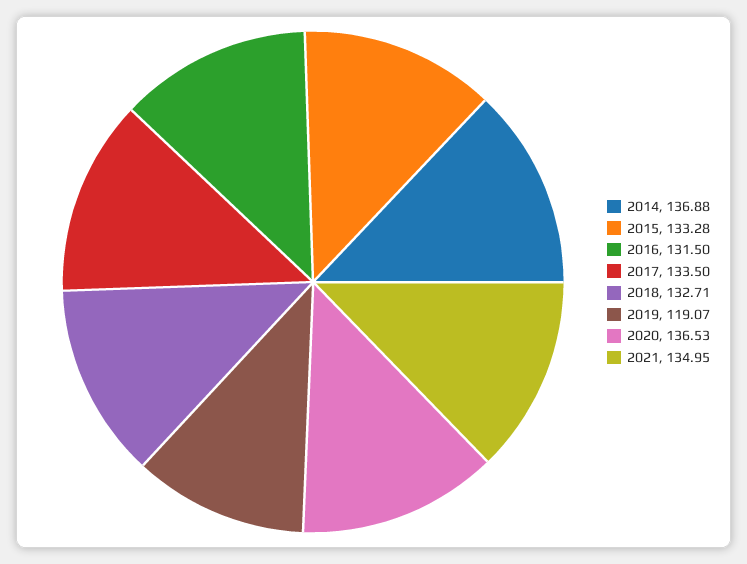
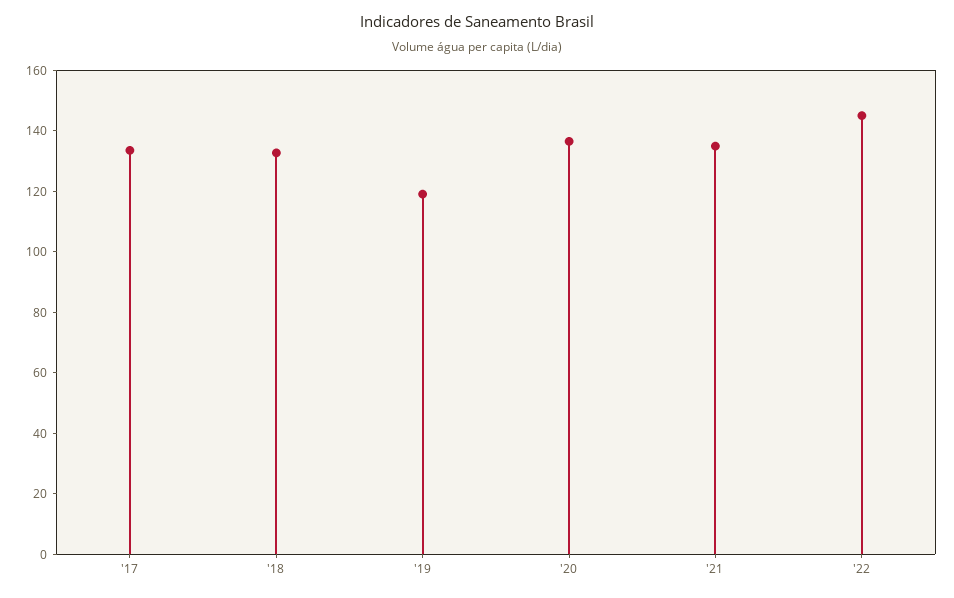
2014: 136.88 -> none
2015: 133.28 -> none
2016: 131.5 -> none
'22: none -> 145

